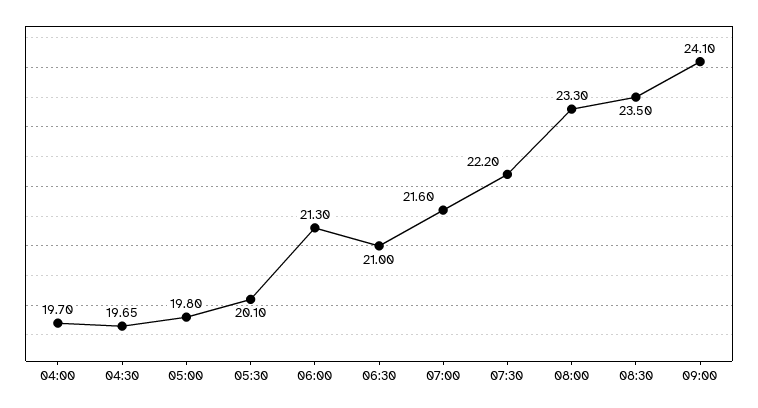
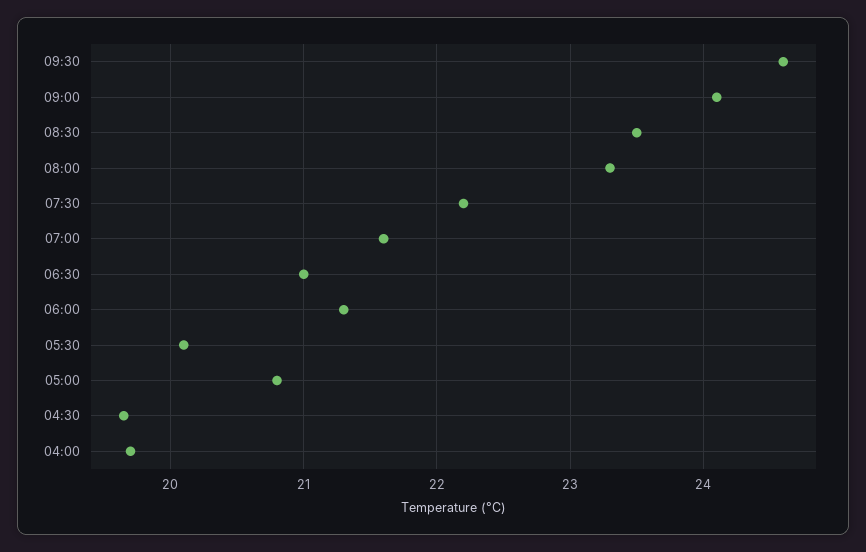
05:00: 19.8 -> 20.8
09:30: none -> 24.6

